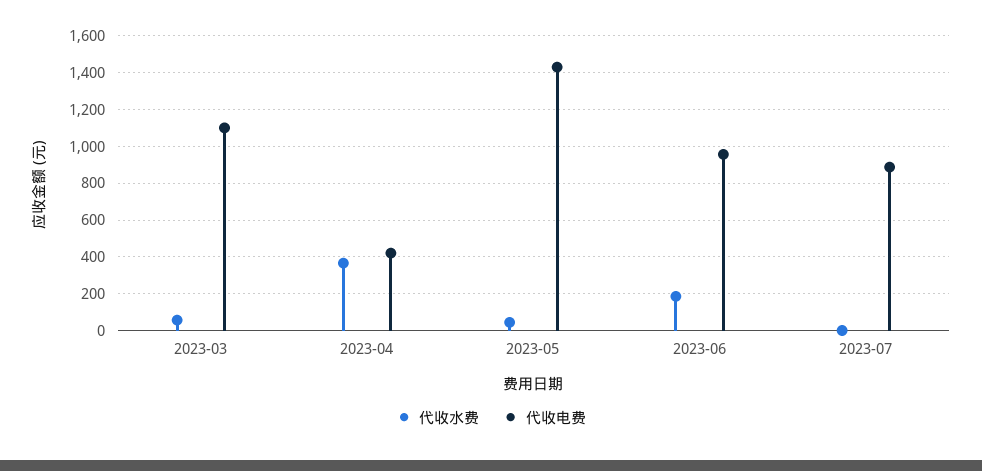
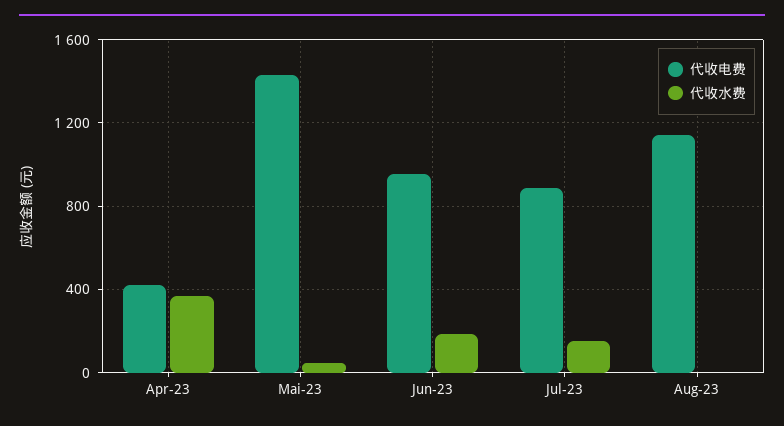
代收水费, 2023-03: 50 -> none
代收电费, 2023-03: 1100 -> none
代收水费, 2023-07: 0 -> 150
代收电费, Aug-23: none -> 1150
代收水费, Aug-23: none -> 0

